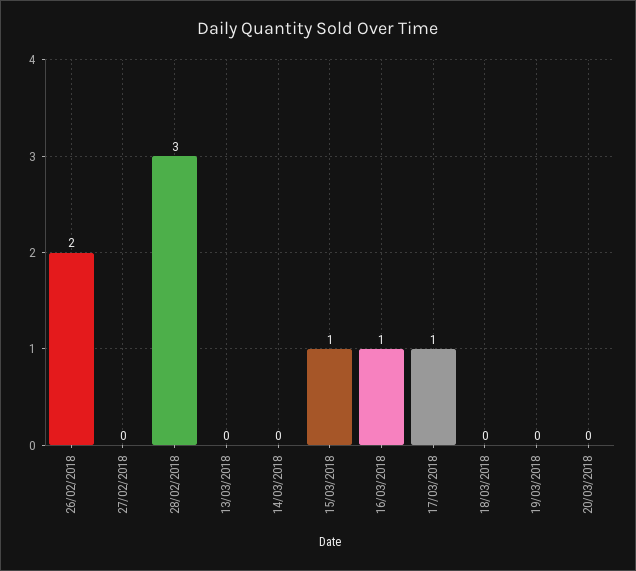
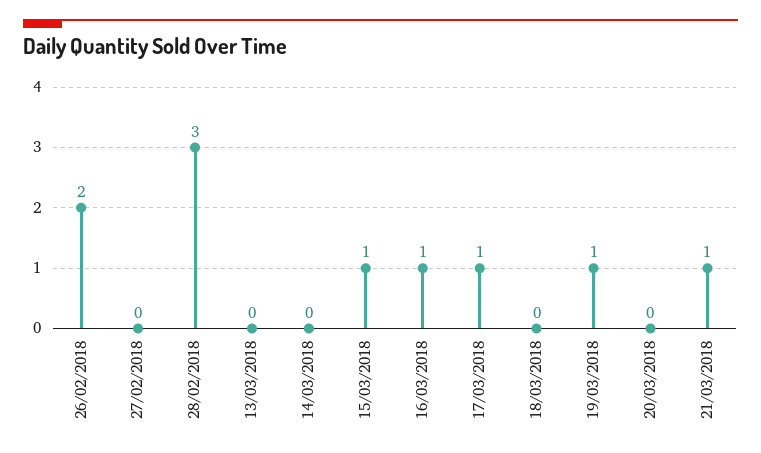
19/03/2018: 0 -> 1
21/03/2018: none -> 1

